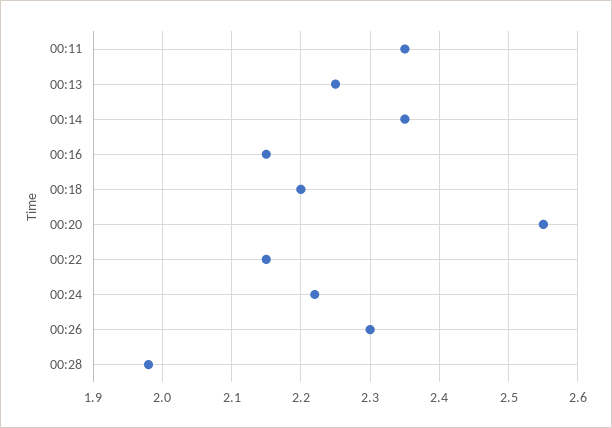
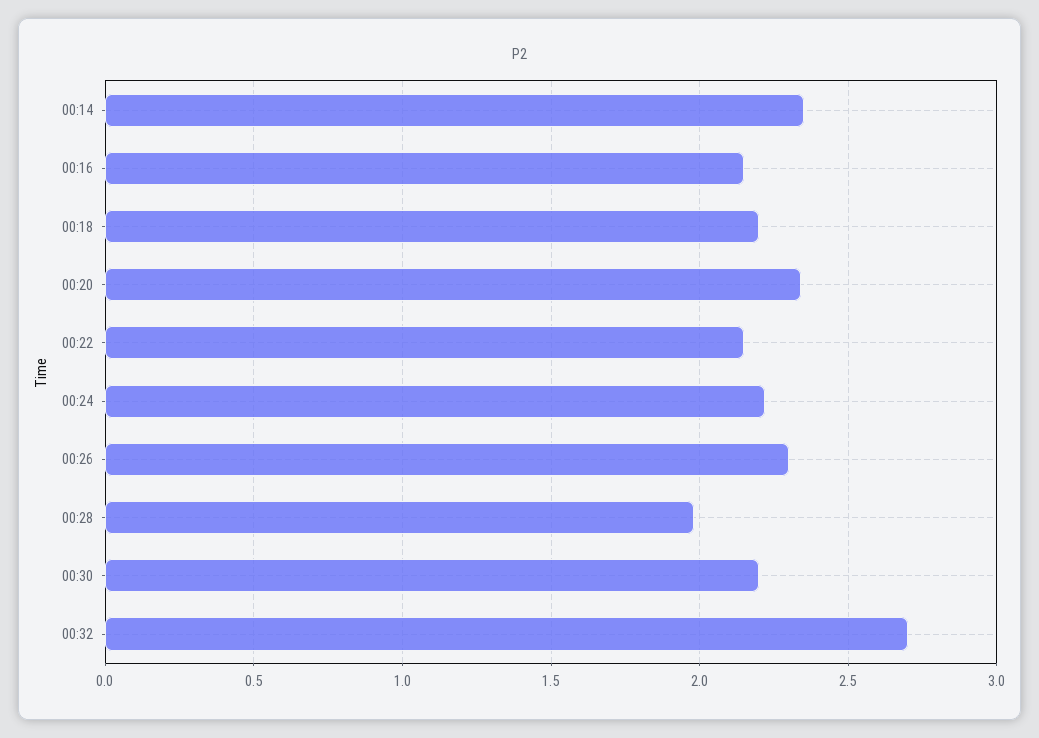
00:11: 2.35 -> none
00:13: 2.25 -> none
00:20: 2.55 -> 2.35
00:30: none -> 2.2
00:32: none -> 2.7

